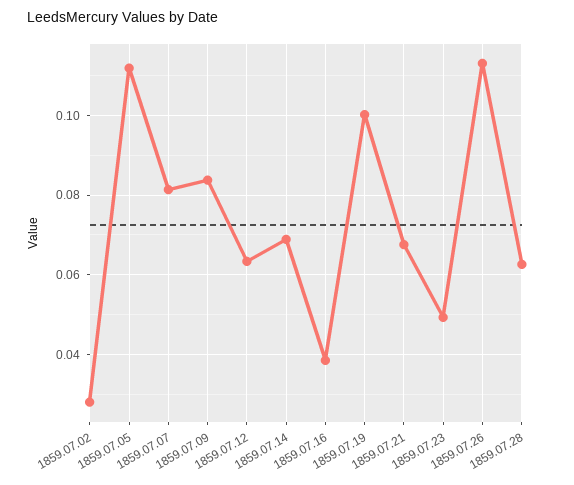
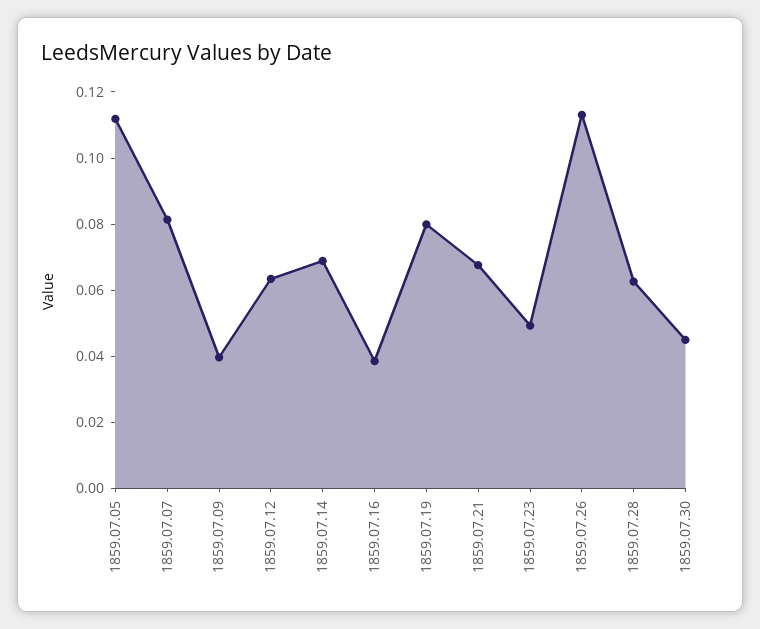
1859.07.02: 0.028 -> none
1859.07.09: 0.084 -> 0.04
1859.07.19: 0.1 -> 0.08
1859.07.30: none -> 0.045

